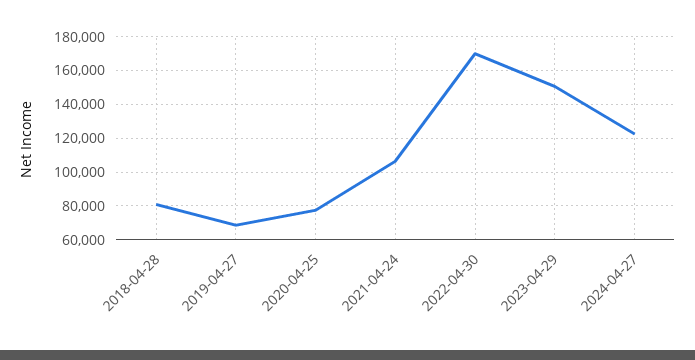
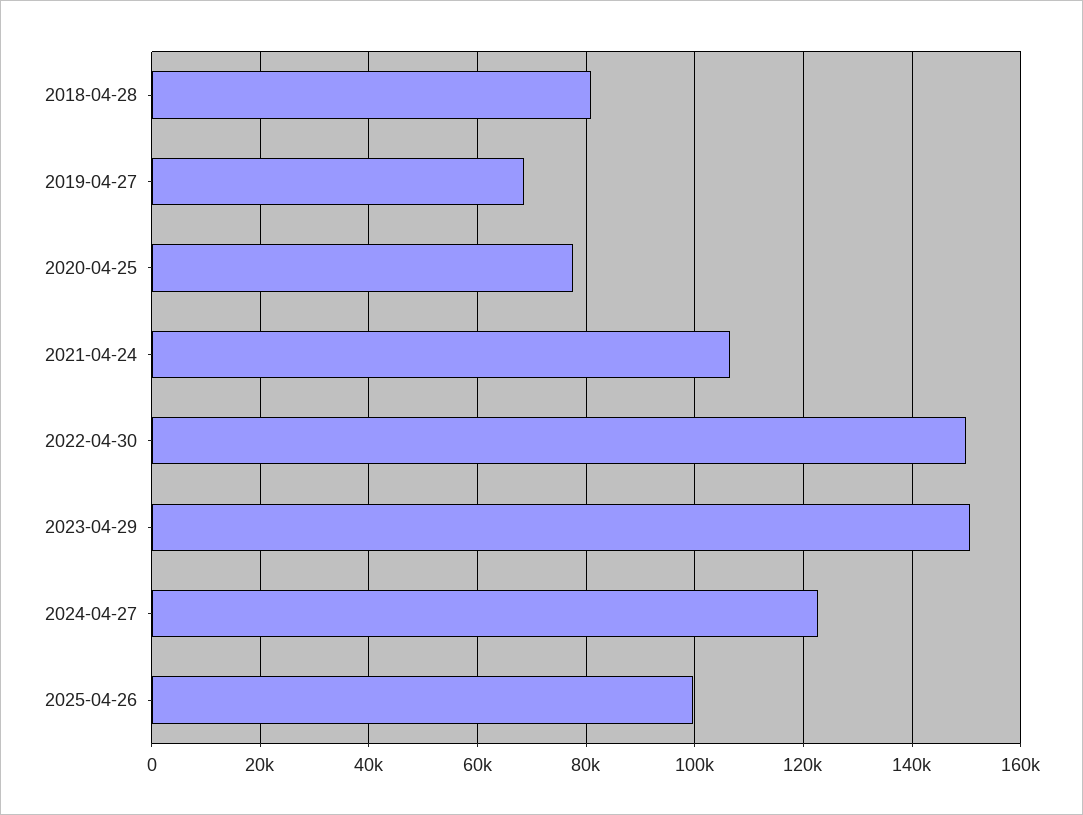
2022-04-30: 170000 -> 150000
2025-04-26: none -> 100000

